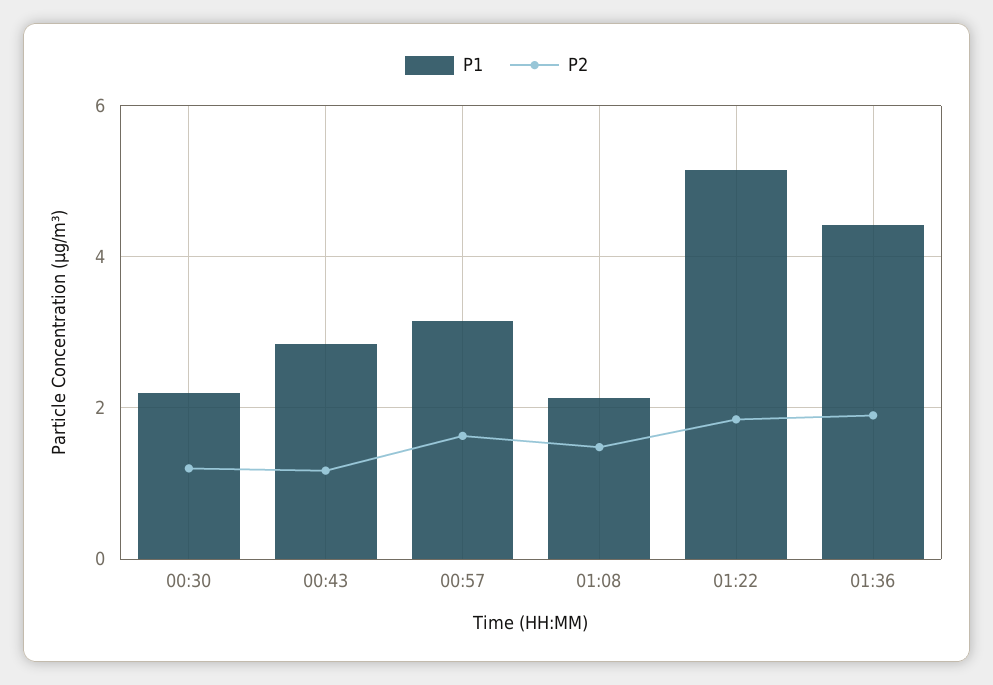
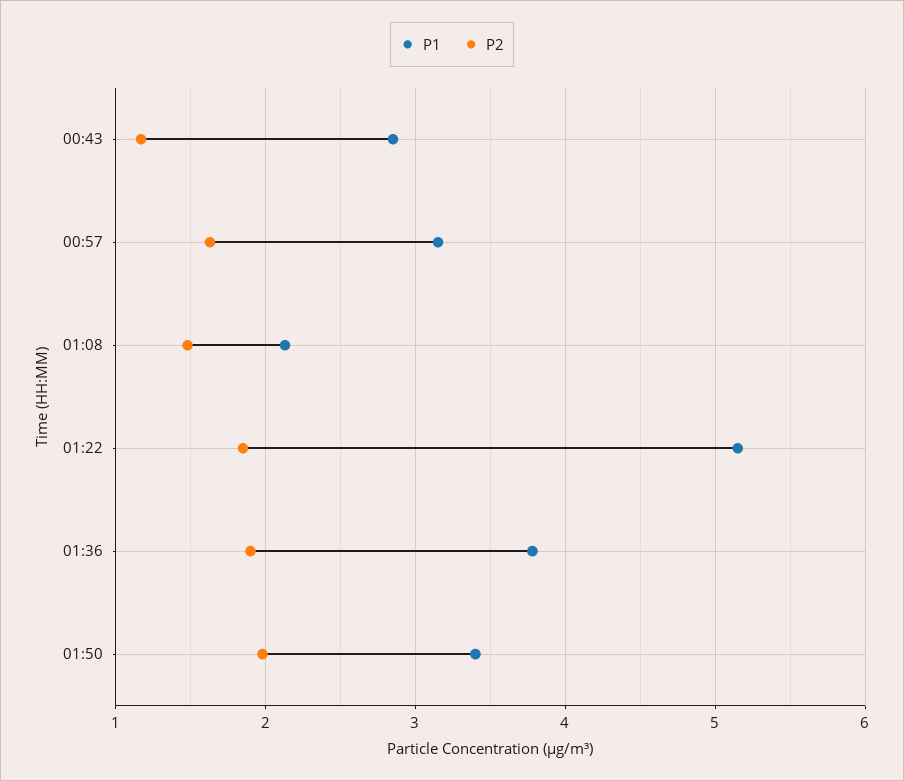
P1, 00:30: 2.2 -> none
P2, 00:30: 1.2 -> none
P1, 01:36: 4.4 -> 3.8
P1, 01:50: none -> 3.4
P2, 01:50: none -> 2

